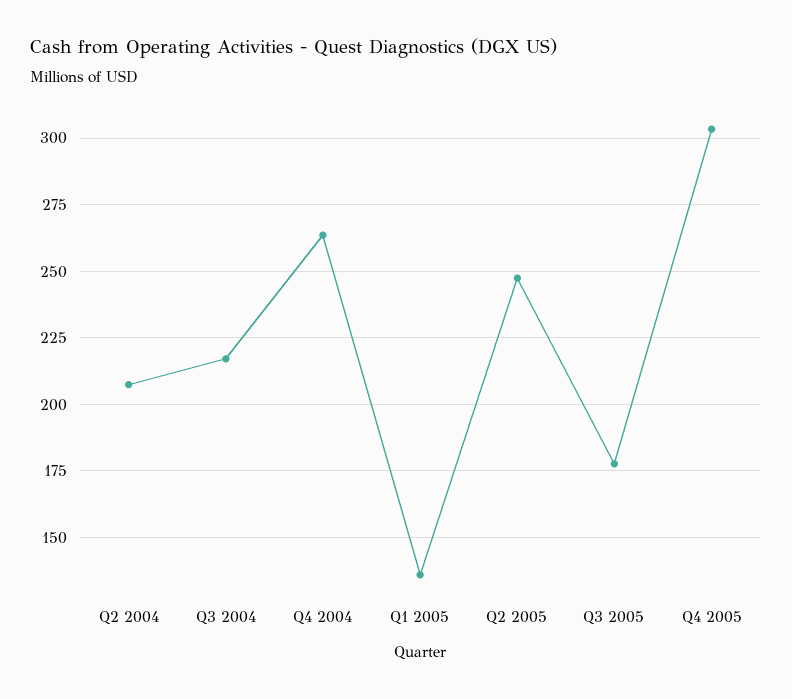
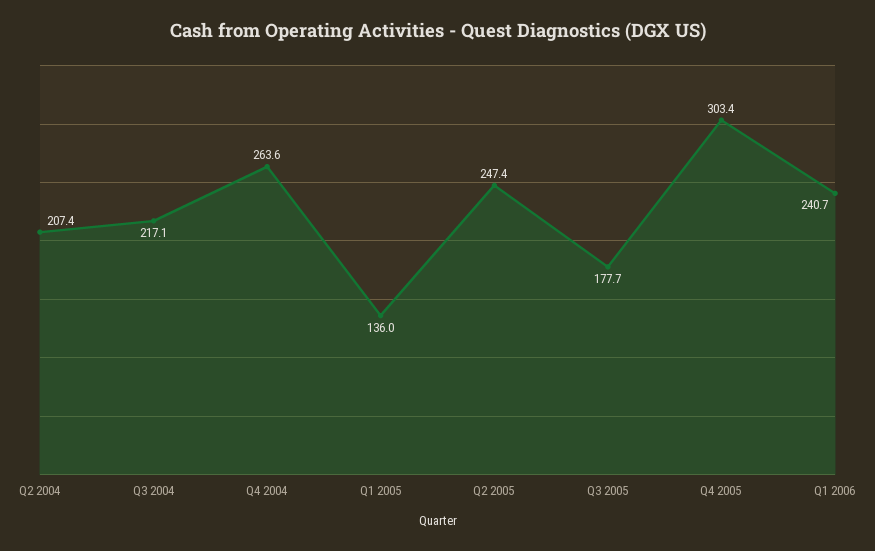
Q1 2006: none -> 240.7

